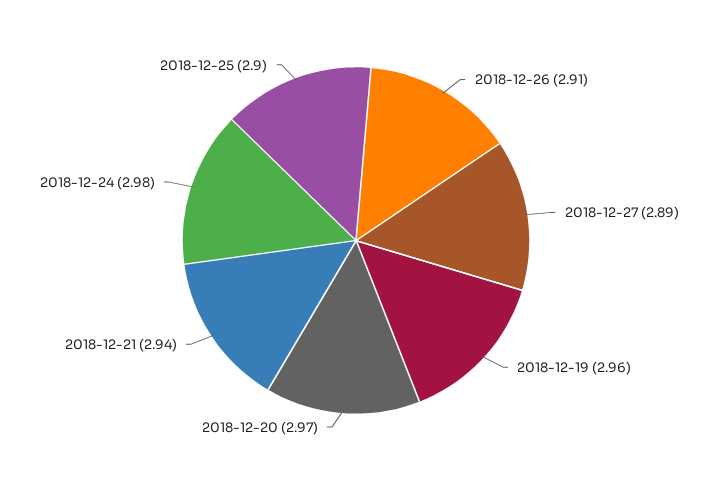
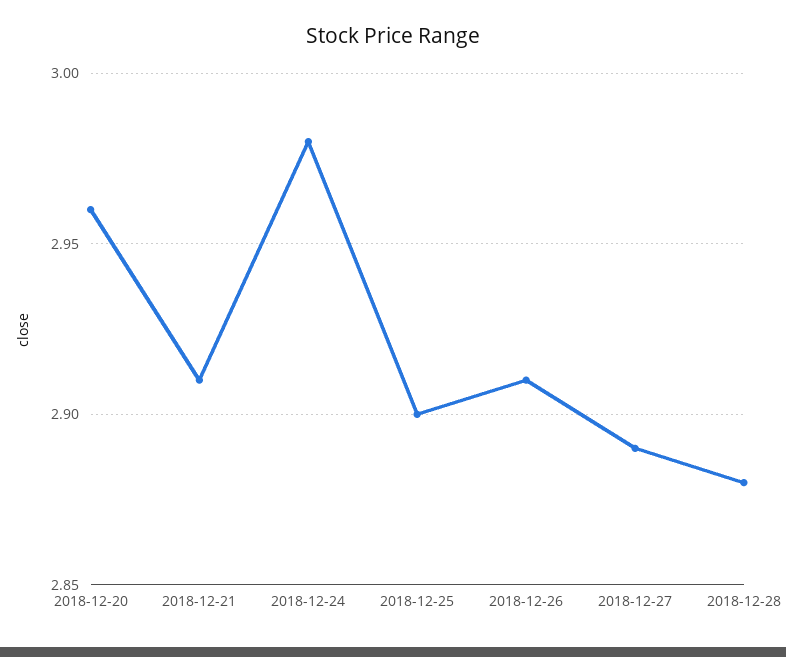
2018-12-19: 2.96 -> none
2018-12-20: 2.97 -> 2.96
2018-12-21: 2.94 -> 2.91
2018-12-28: none -> 2.88

